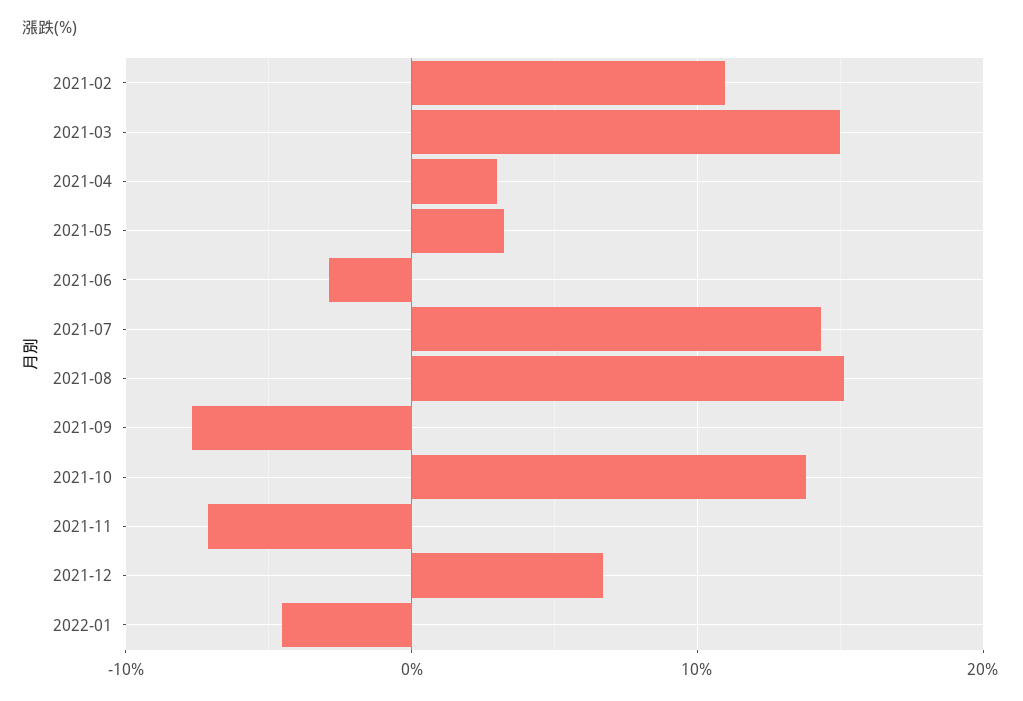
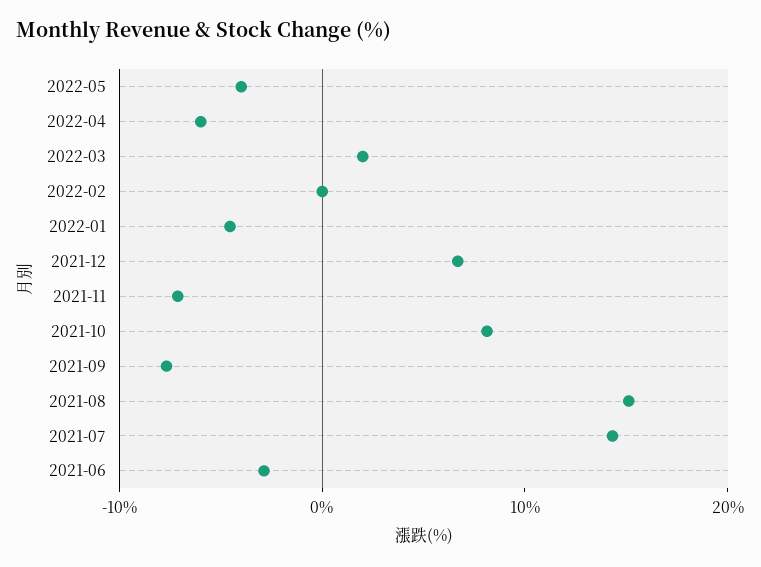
2021-02: 11 -> none
2021-03: 15 -> none
2021-04: 3 -> none
2021-05: 3 -> none
2021-10: 14 -> 8
2022-05: none -> -4
2022-04: none -> -6
2022-03: none -> 2
2022-02: none -> 0

